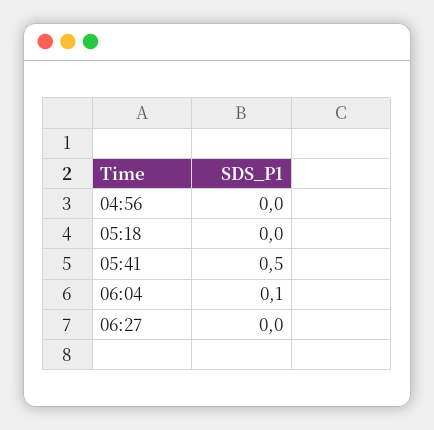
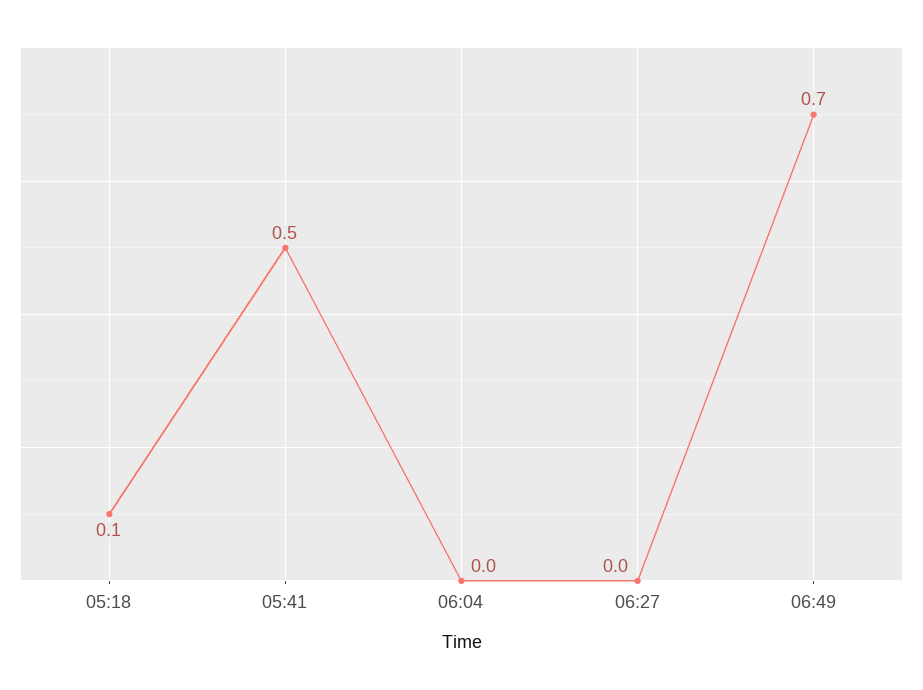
04:56: 0 -> none
05:18: 0 -> 0.1
06:04: 0.1 -> 0
06:49: none -> 0.7

